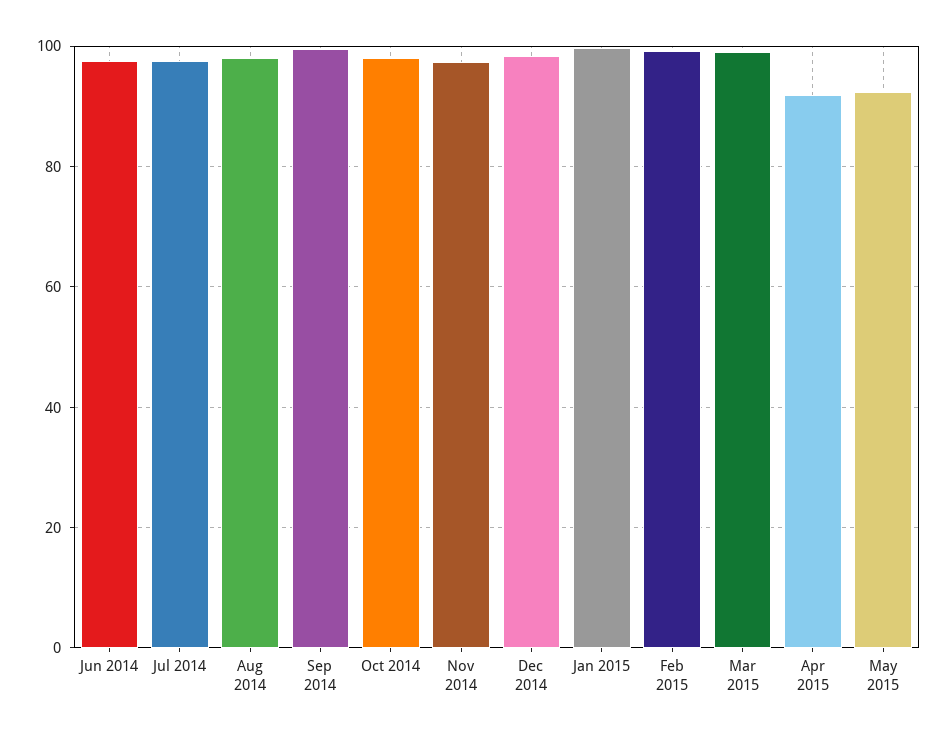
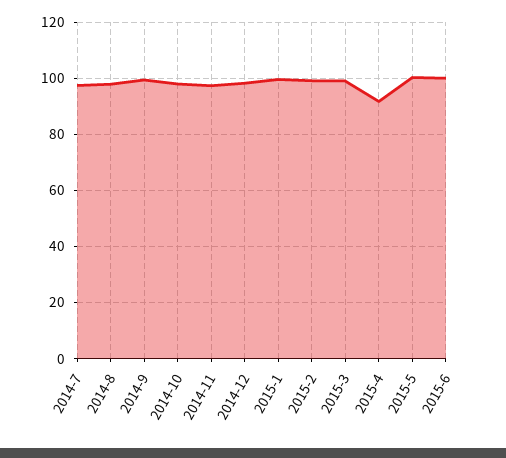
Jun 2014: 98 -> none
May 2015: 92 -> 100
2015-6: none -> 100

